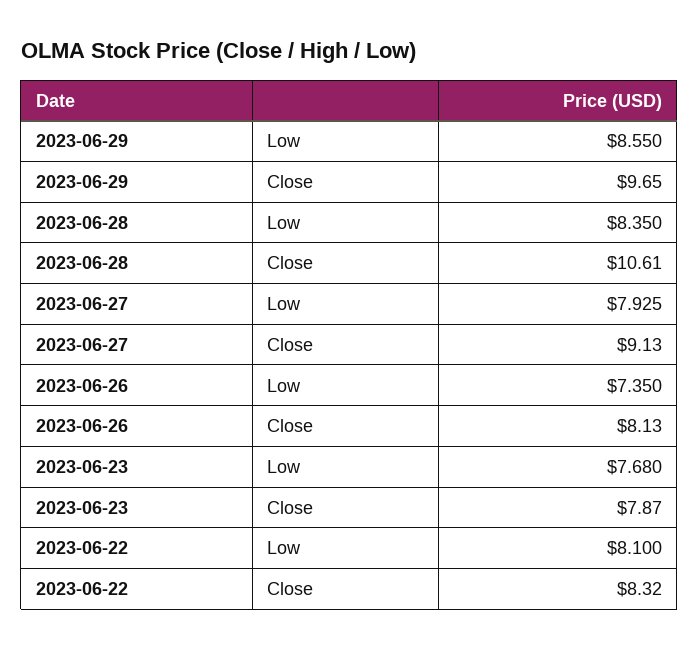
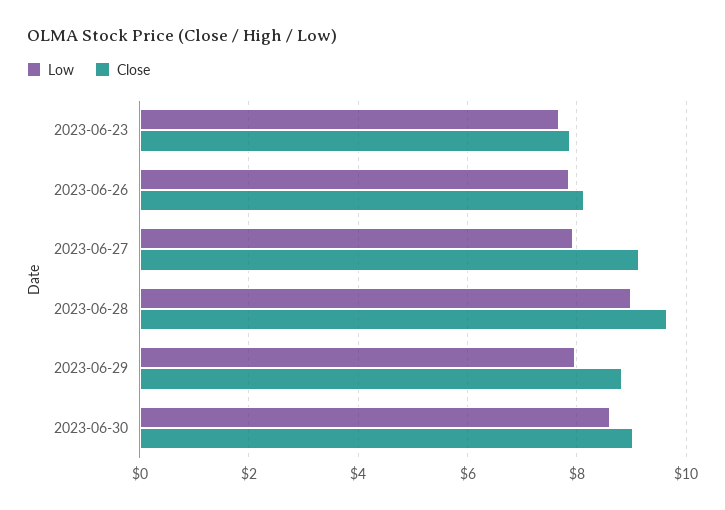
Low, 2023-06-29: 8.55 -> 8
Close, 2023-06-29: 9.65 -> 8.8
Low, 2023-06-28: 8.35 -> 9
Close, 2023-06-28: 10.61 -> 9.6
Low, 2023-06-26: 7.35 -> 7.8
Low, 2023-06-22: 8.1 -> none
Close, 2023-06-22: 8.32 -> none
Low, 2023-06-30: none -> 8.6
Close, 2023-06-30: none -> 9

